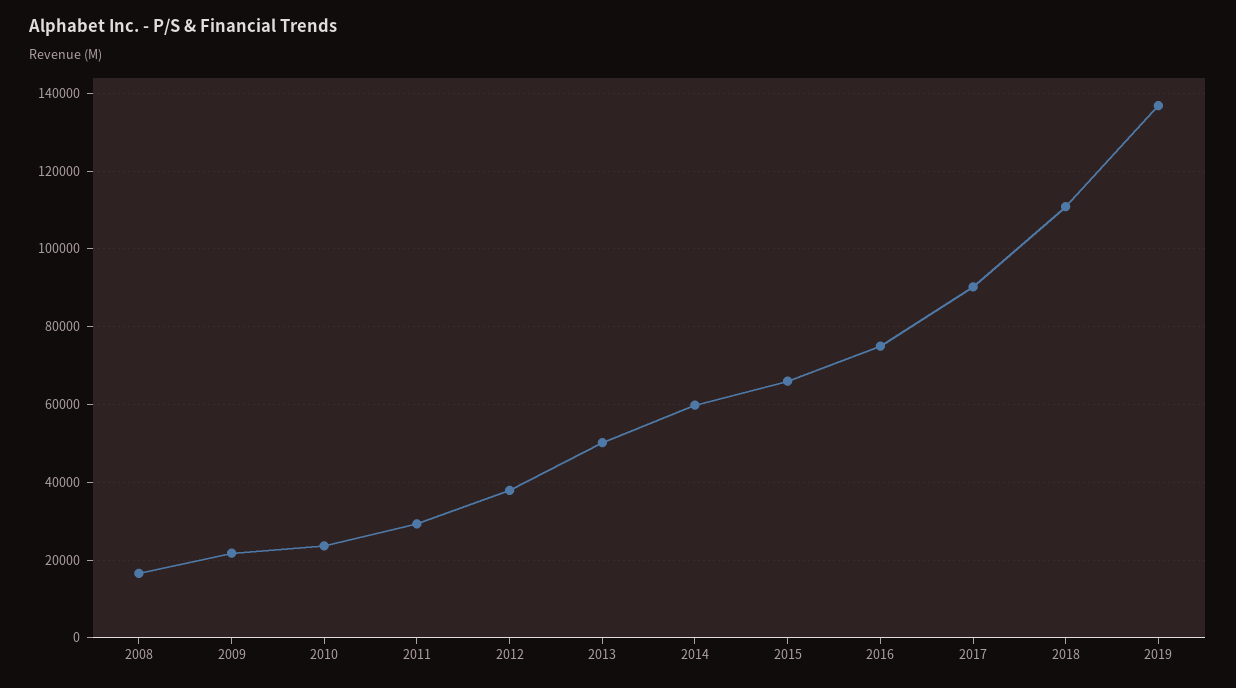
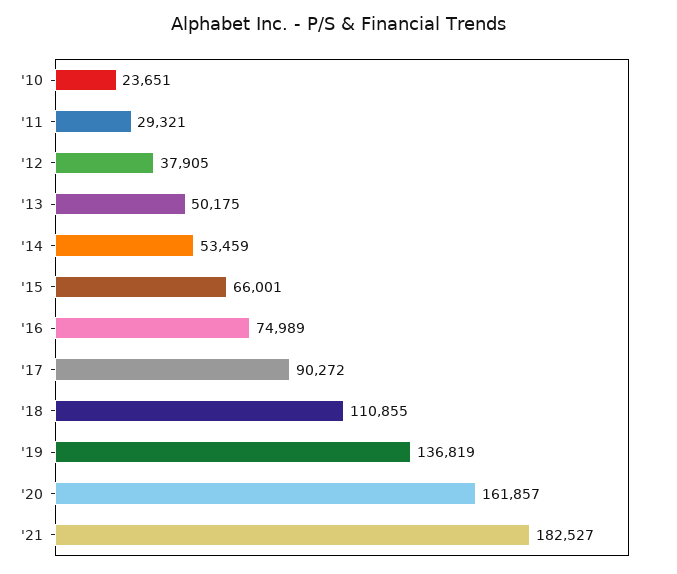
2008: 16000 -> none
2009: 22000 -> none
2014: 60000 -> 53459
'20: none -> 161857
'21: none -> 182527

